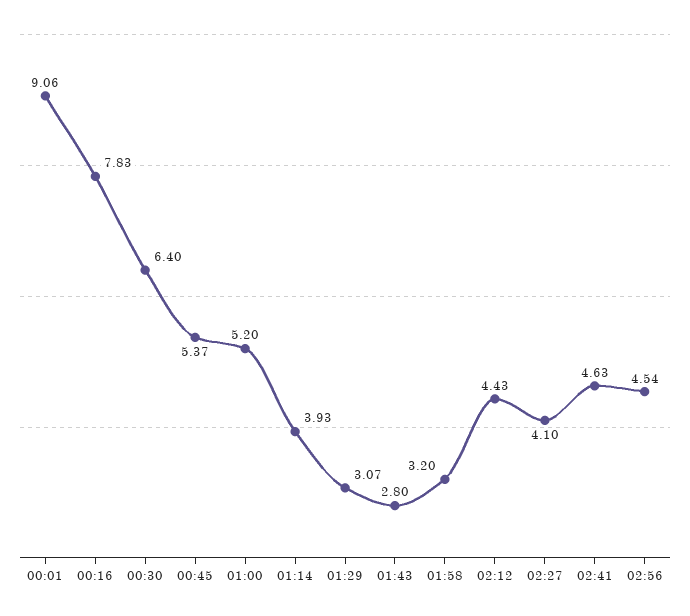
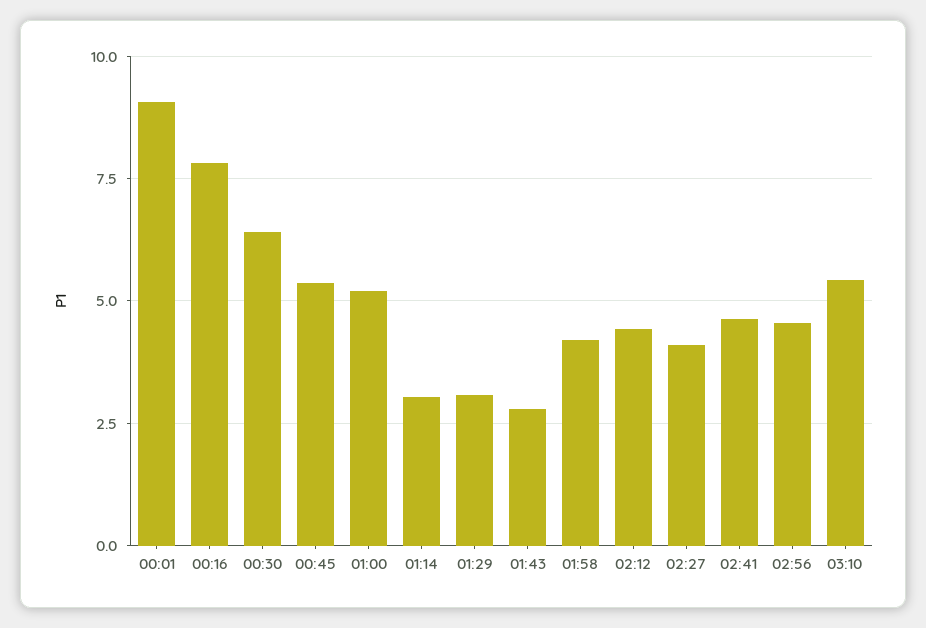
01:14: 3.93 -> 3
01:58: 3.2 -> 4.25
03:10: none -> 5.5

